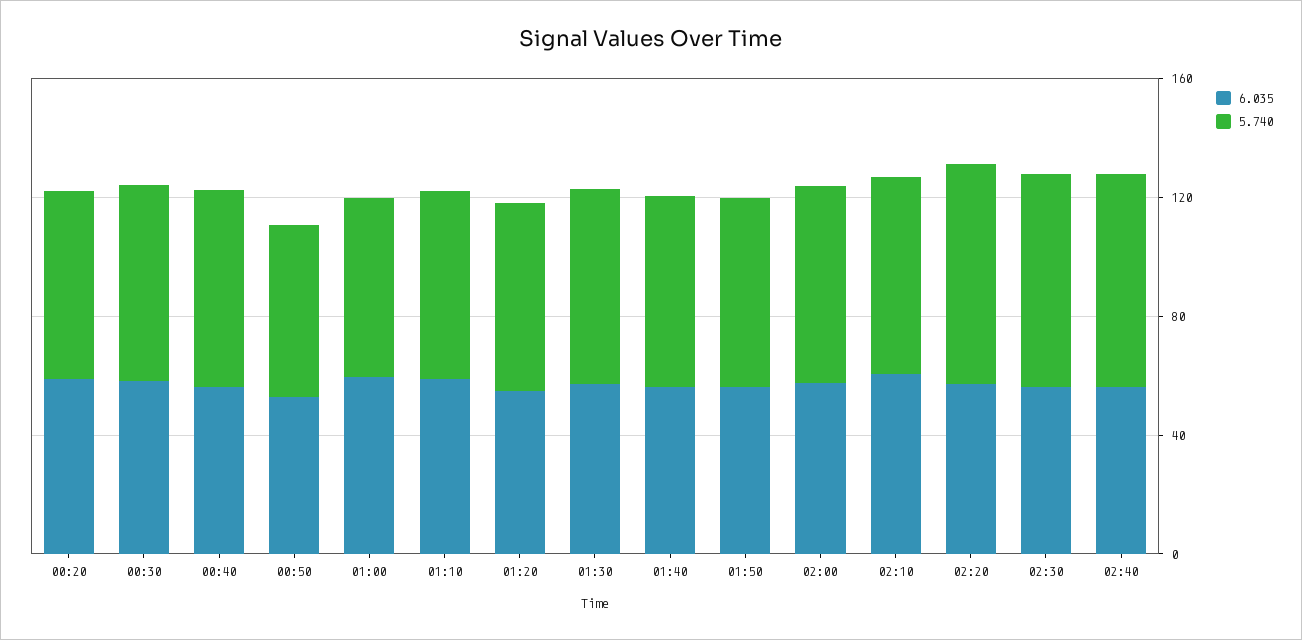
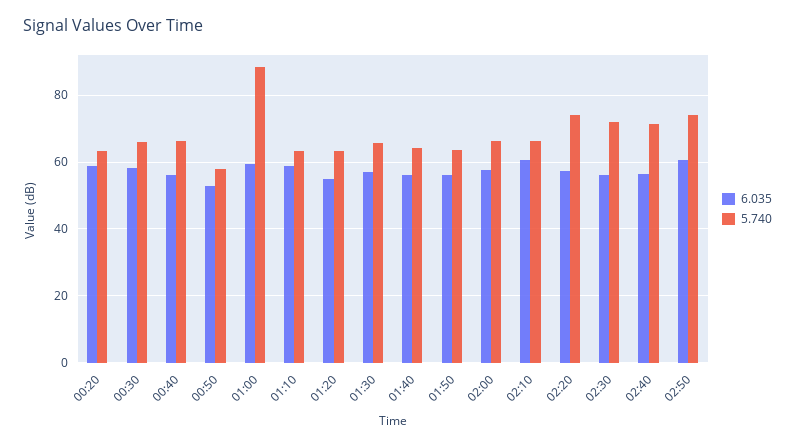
5.740, 01:00: 60 -> 88
6.035, 02:50: none -> 60
5.740, 02:50: none -> 74

